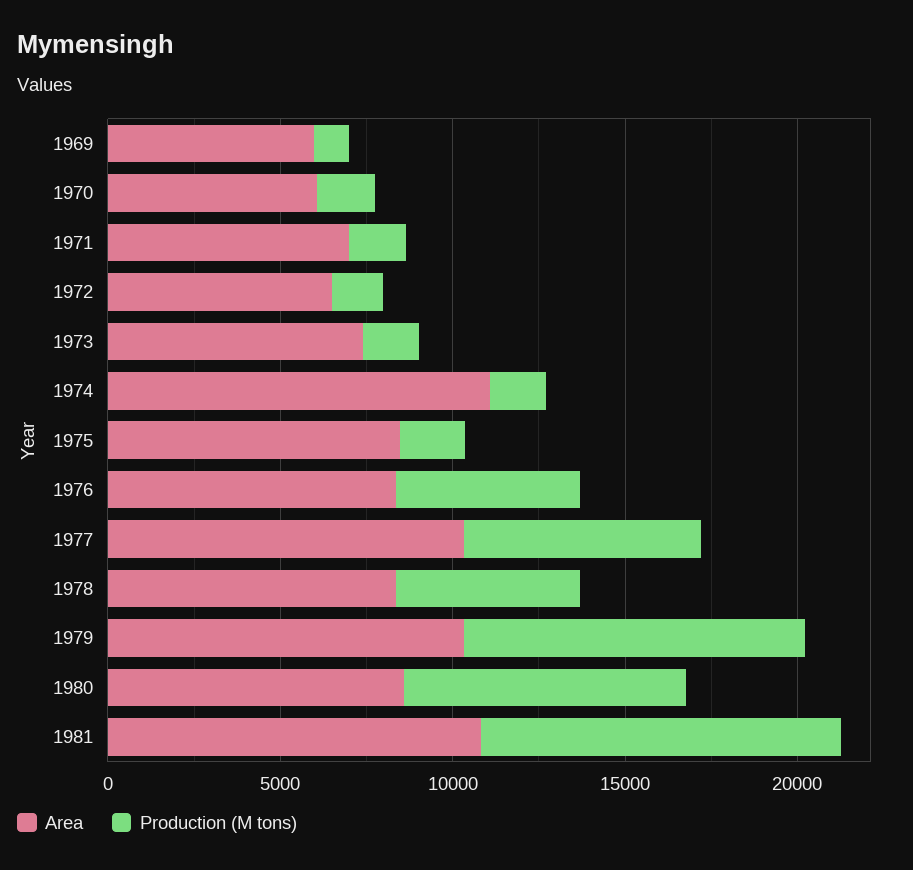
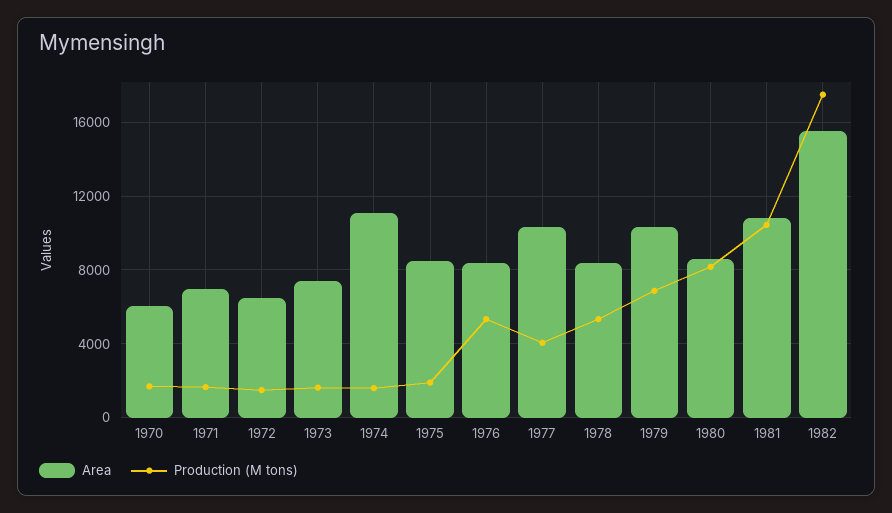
Area, 1969: 6000 -> none
Production (M tons), 1969: 1000 -> none
Production (M tons), 1977: 7000 -> 4000
Production (M tons), 1979: 10000 -> 7000
Area, 1982: none -> 15500
Production (M tons), 1982: none -> 17500

